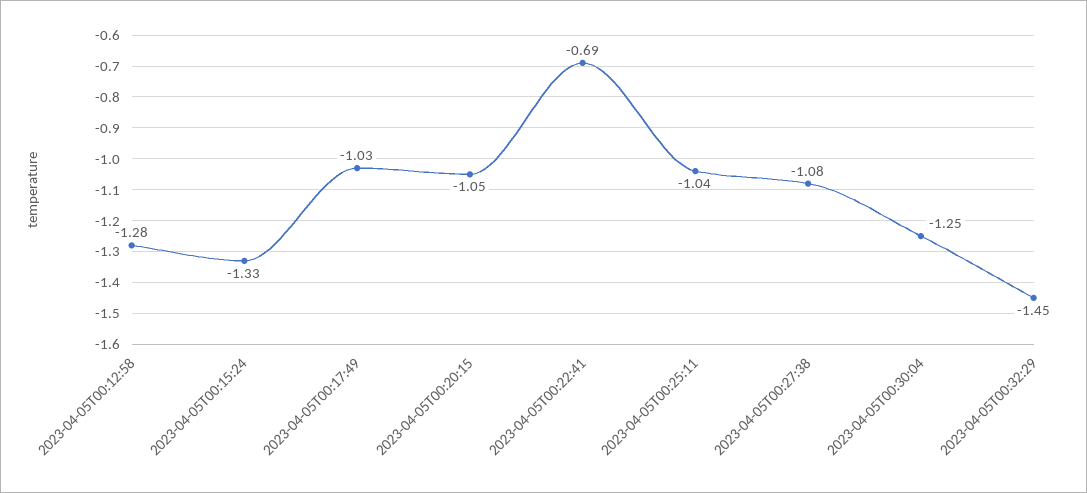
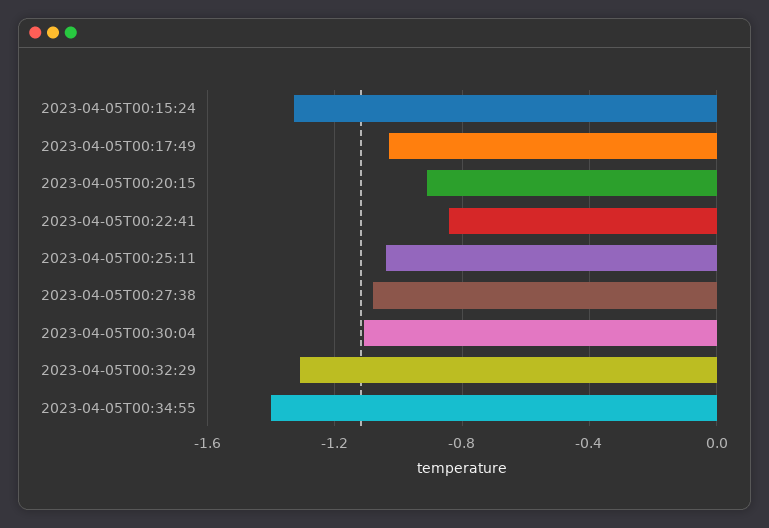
2023-04-05T00:12:58: -1.28 -> none
2023-04-05T00:20:15: -1.05 -> -0.9
2023-04-05T00:22:41: -0.69 -> -0.85
2023-04-05T00:30:04: -1.25 -> -1.1
2023-04-05T00:32:29: -1.45 -> -1.3
2023-04-05T00:34:55: none -> -1.4

